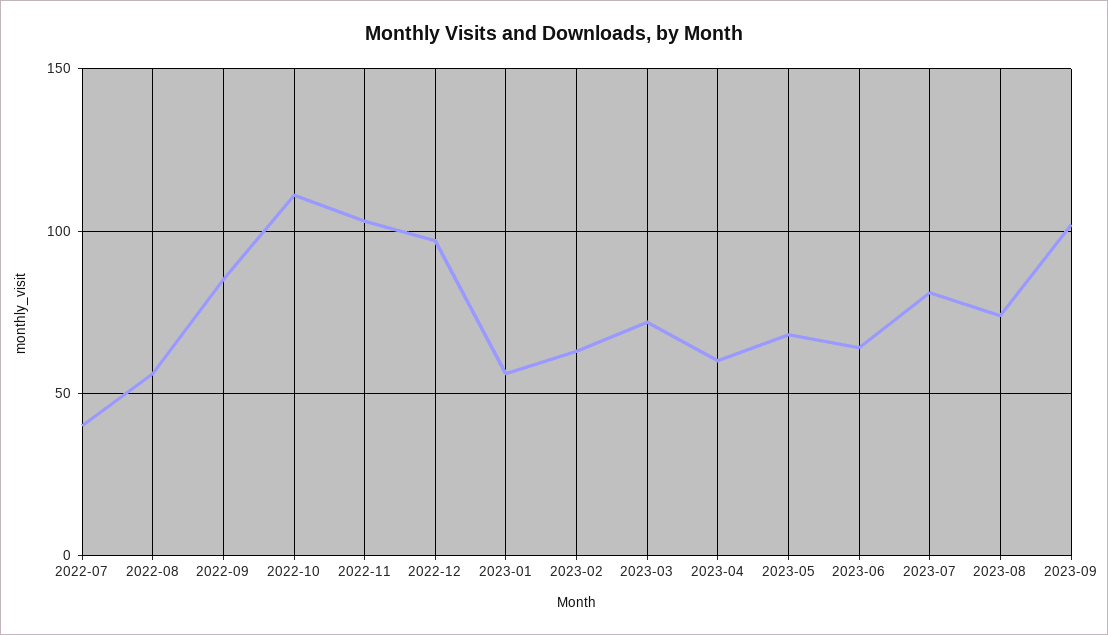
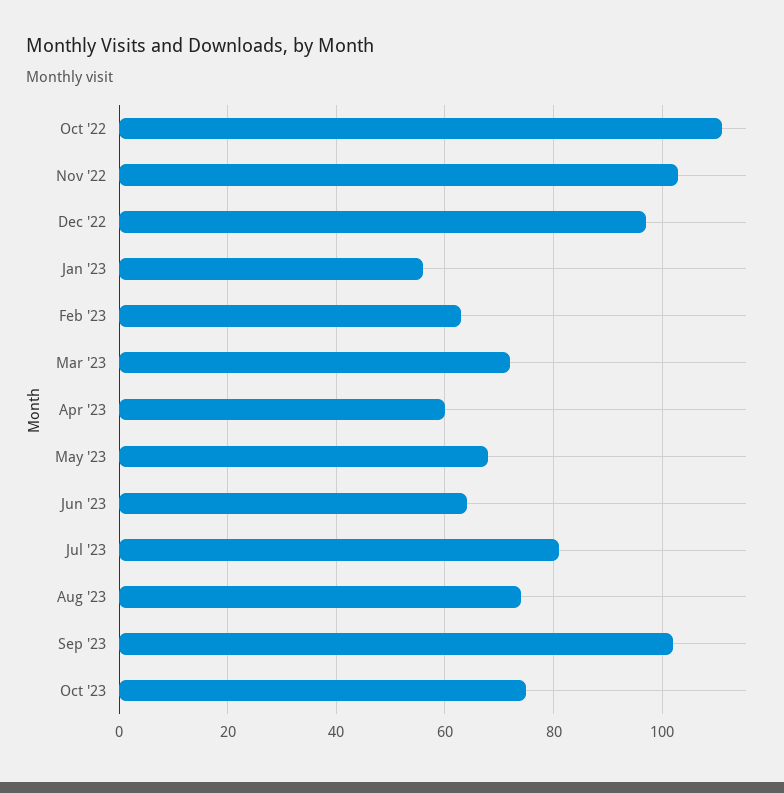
2022-07: 40 -> none
2022-08: 55 -> none
2022-09: 85 -> none
Oct '23: none -> 75

